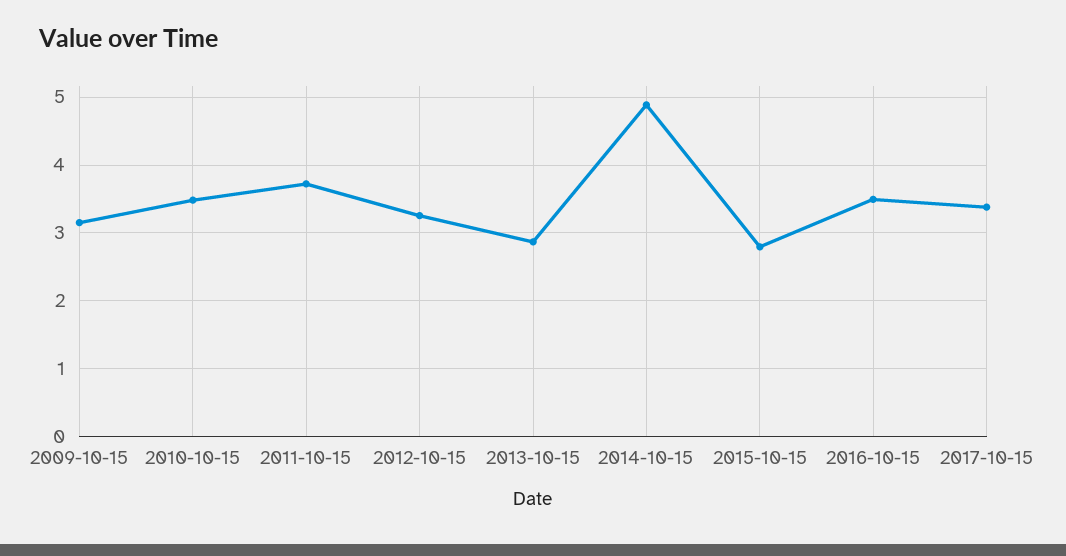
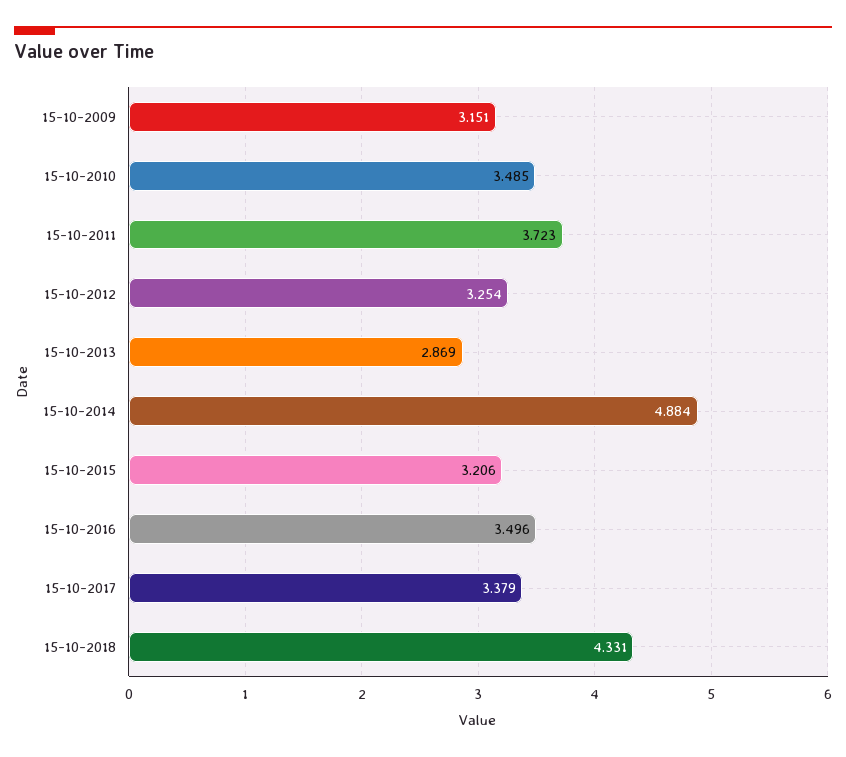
2015-10-15: 2.8 -> 3.206
15-10-2018: none -> 4.331

